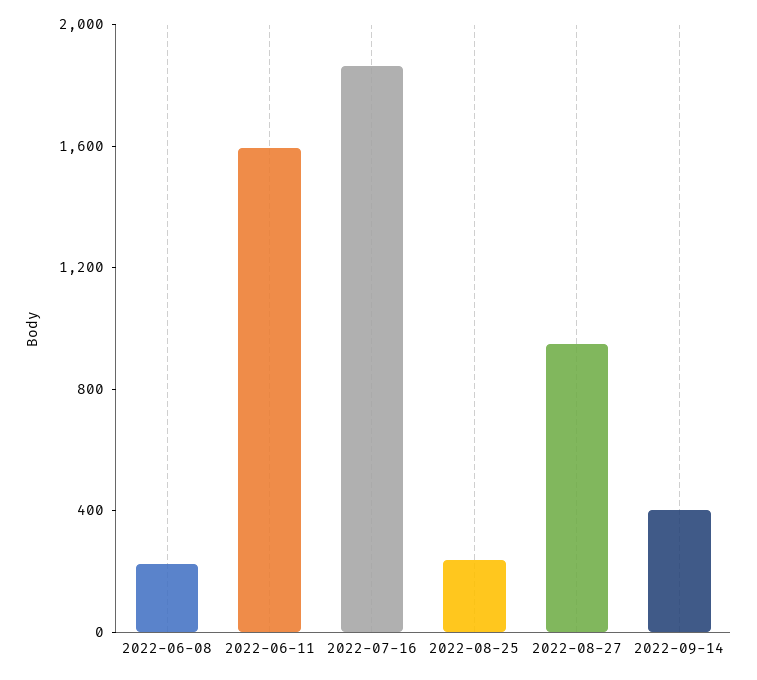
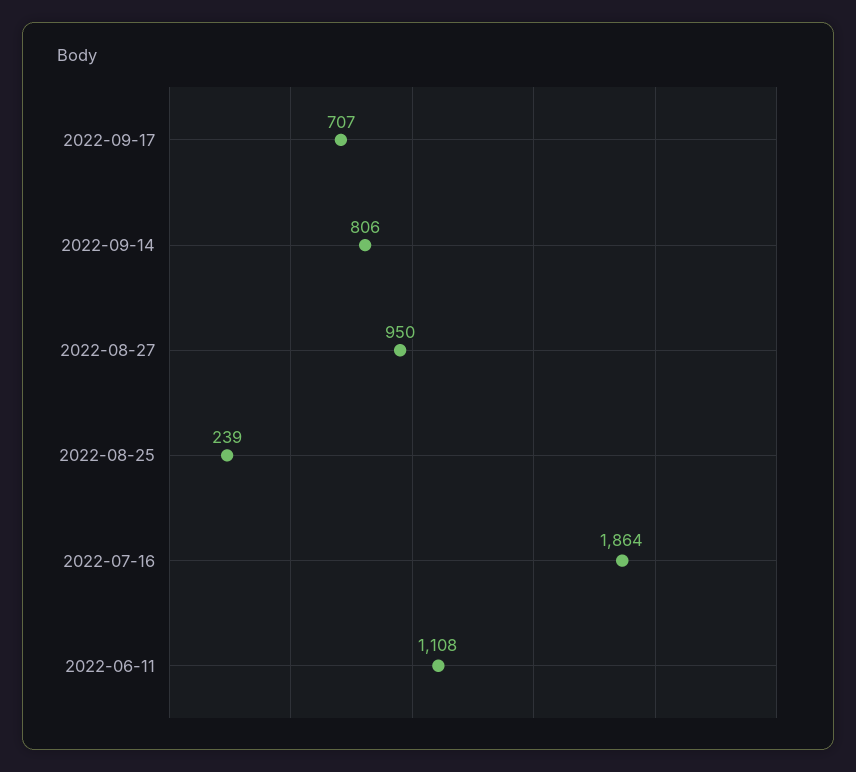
2022-06-08: 200 -> none
2022-06-11: 1600 -> 1108
2022-09-14: 400 -> 806
2022-09-17: none -> 707

